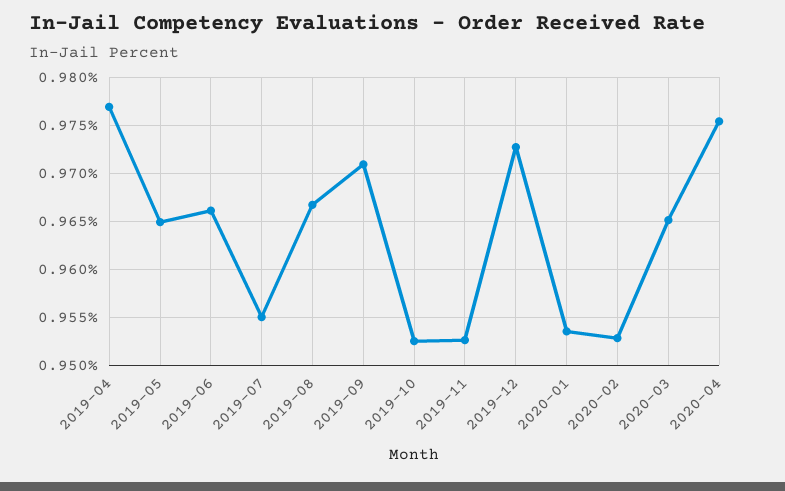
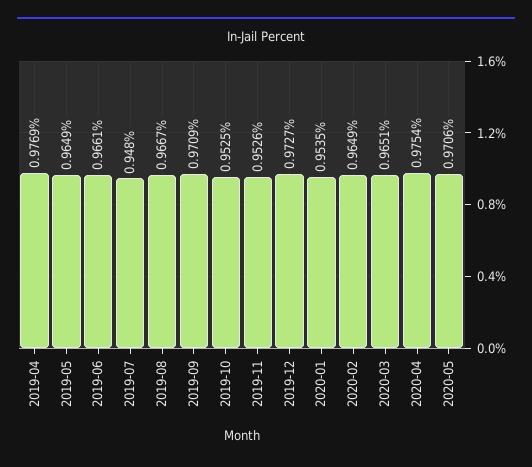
2019-07: 0.955 -> 0.948
2020-02: 0.953 -> 0.9649
2020-05: none -> 0.9706

